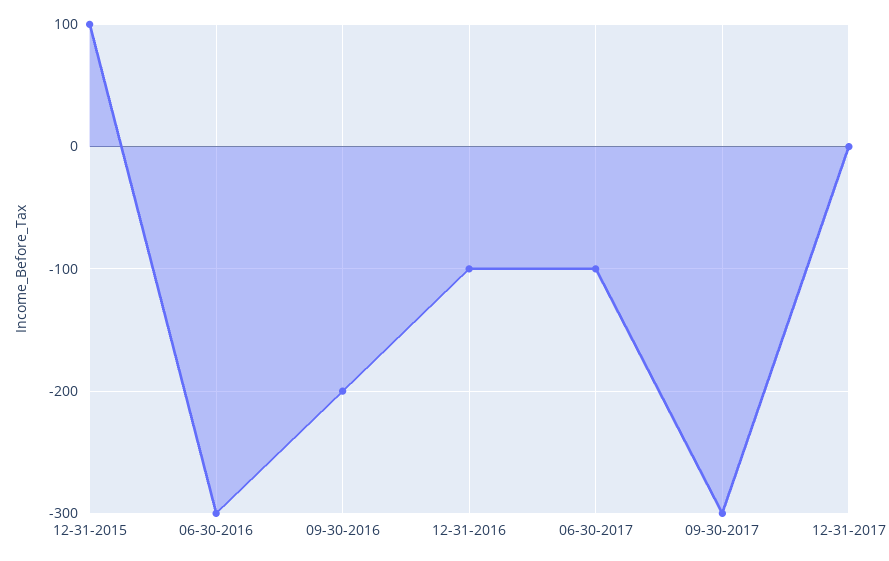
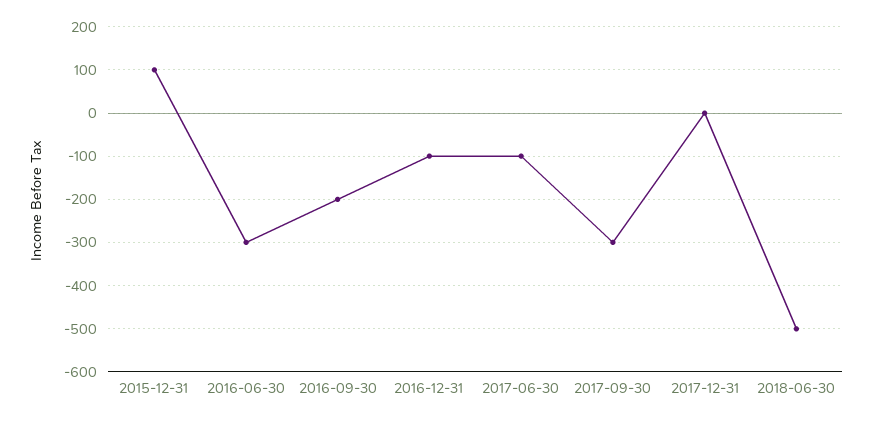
2018-06-30: none -> -500

